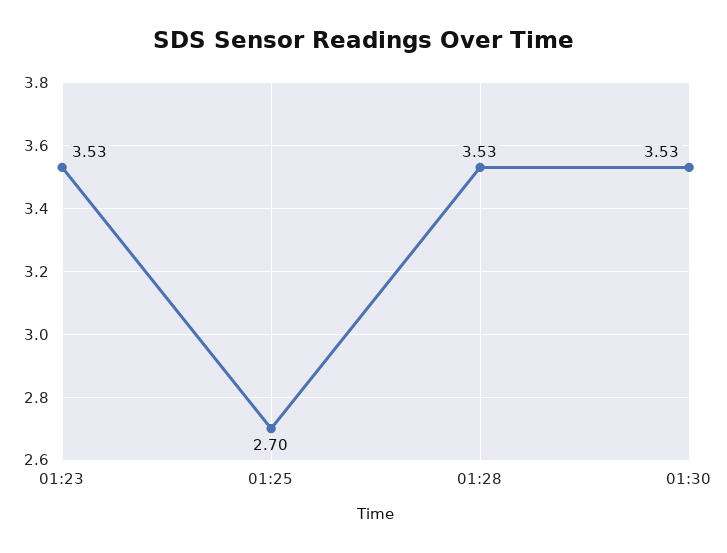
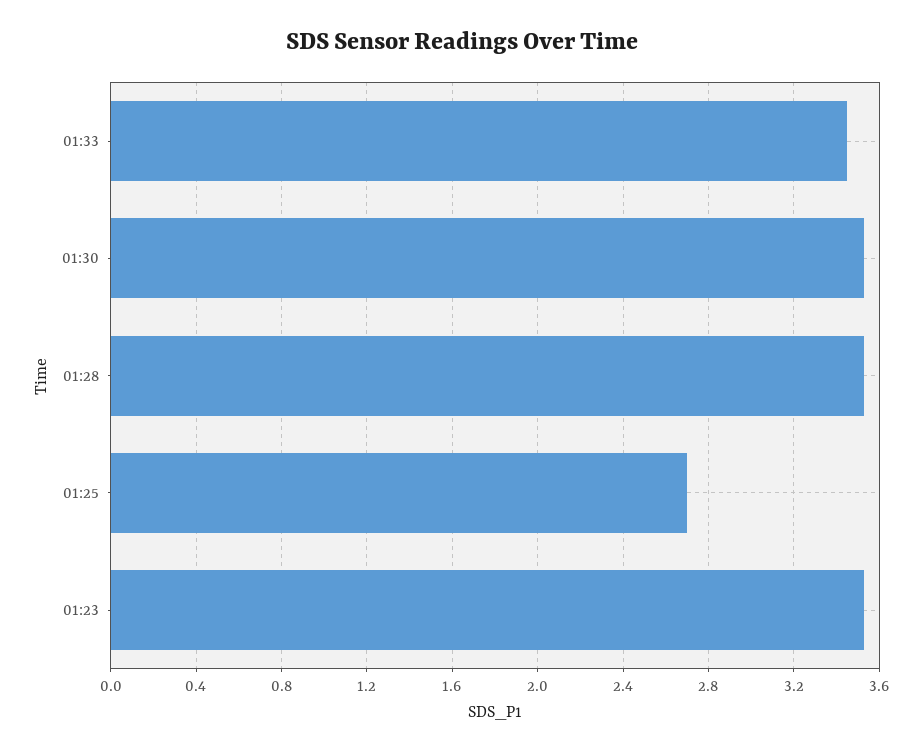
01:33: none -> 3.45

